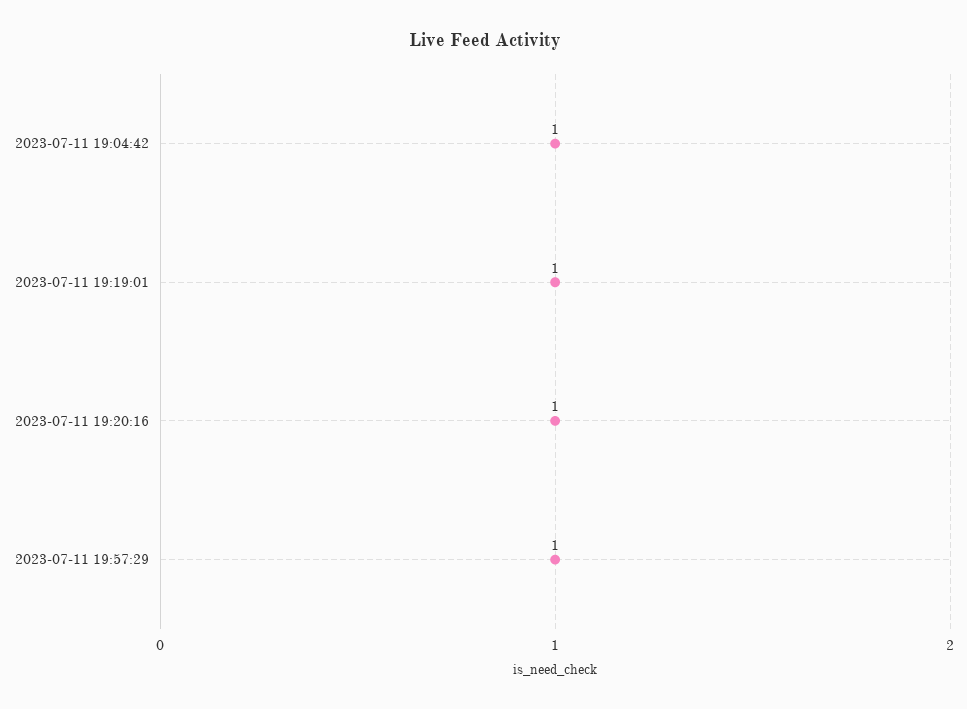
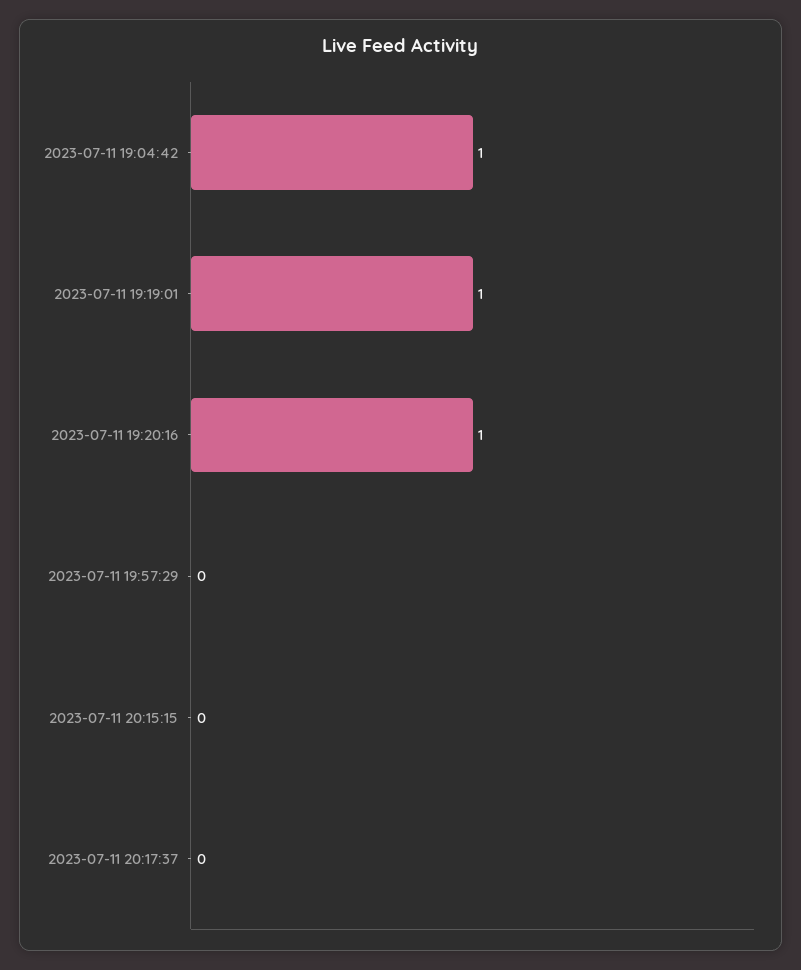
2023-07-11 19:57:29: 1 -> 0
2023-07-11 20:15:15: none -> 0
2023-07-11 20:17:37: none -> 0

